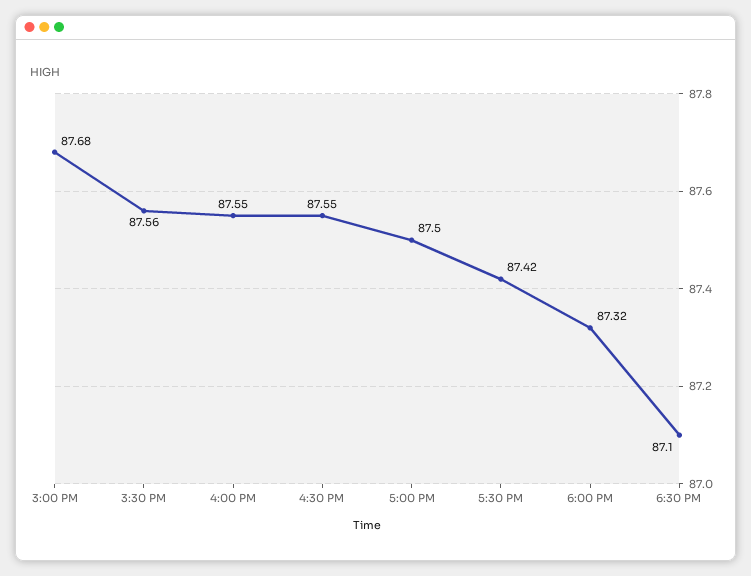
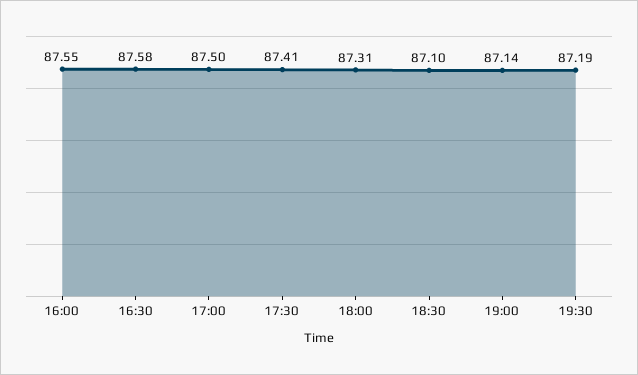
3:00 PM: 87.68 -> none
3:30 PM: 87.56 -> none
4:30 PM: 87.55 -> 87.58
5:30 PM: 87.42 -> 87.41
6:00 PM: 87.32 -> 87.31
19:00: none -> 87.14
19:30: none -> 87.19

